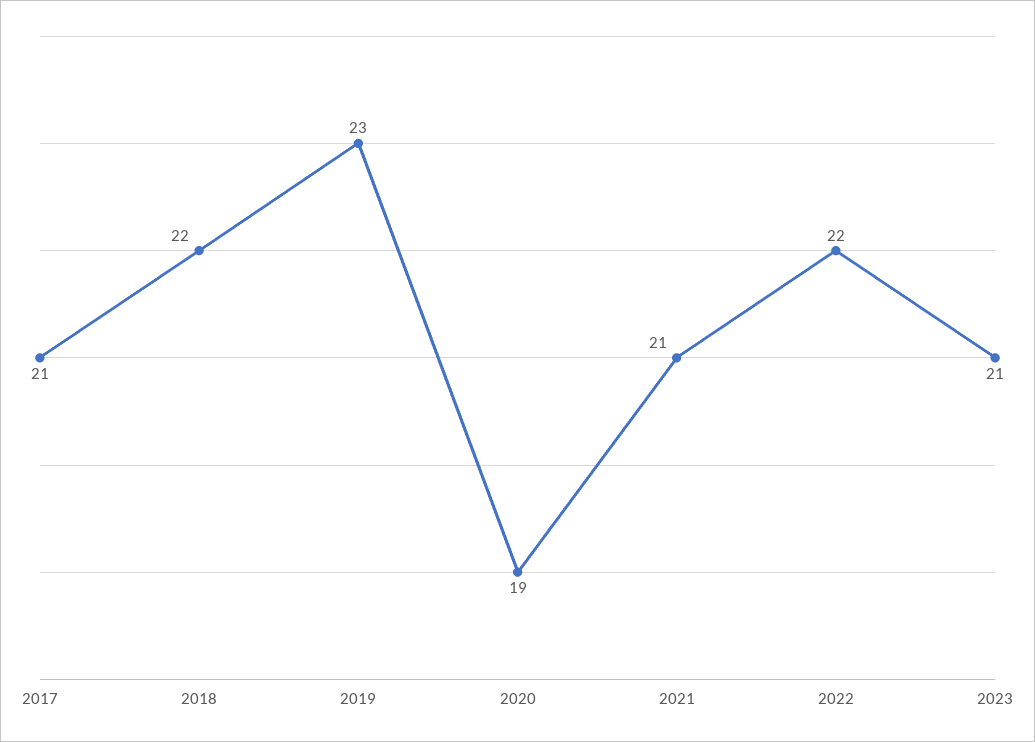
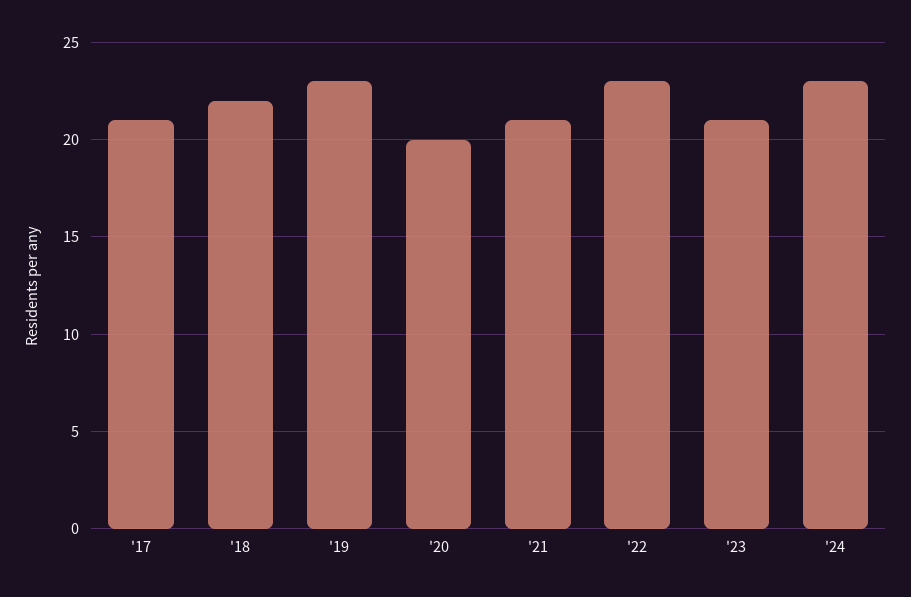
2020: 19 -> 20
2022: 22 -> 23
'24: none -> 23

